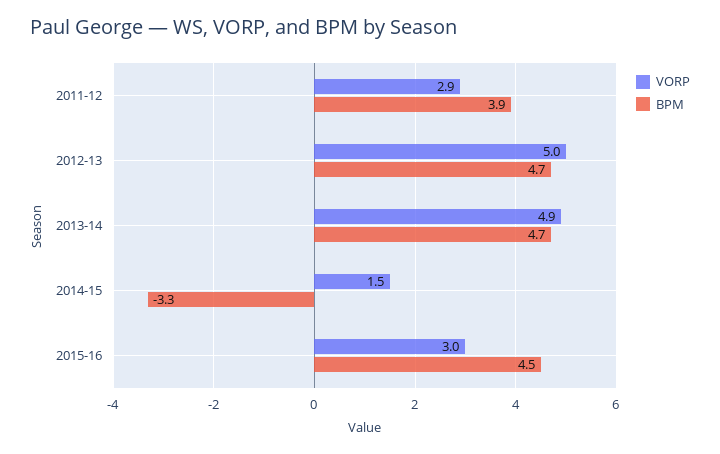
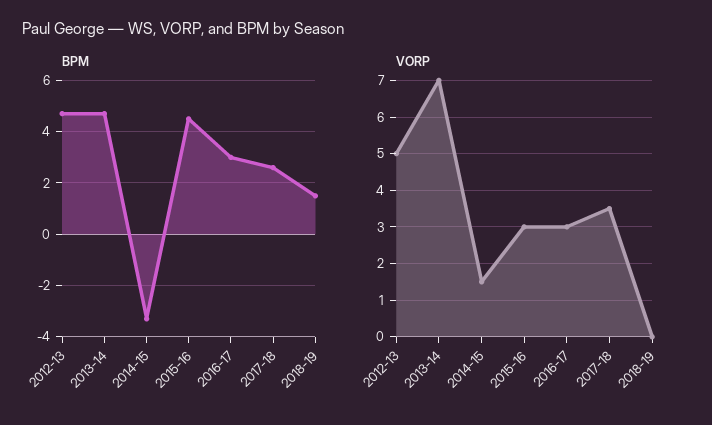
VORP, 2011-12: 2.9 -> none
BPM, 2011-12: 3.9 -> none
VORP, 2013-14: 4.9 -> 7
BPM, 2016-17: none -> 3
BPM, 2017-18: none -> 2.5
BPM, 2018-19: none -> 1.5
VORP, 2016-17: none -> 3
VORP, 2017-18: none -> 3.5
VORP, 2018-19: none -> 0

